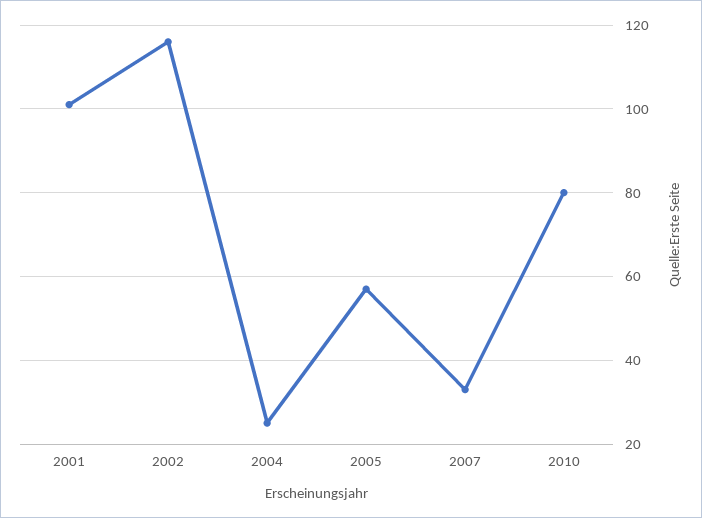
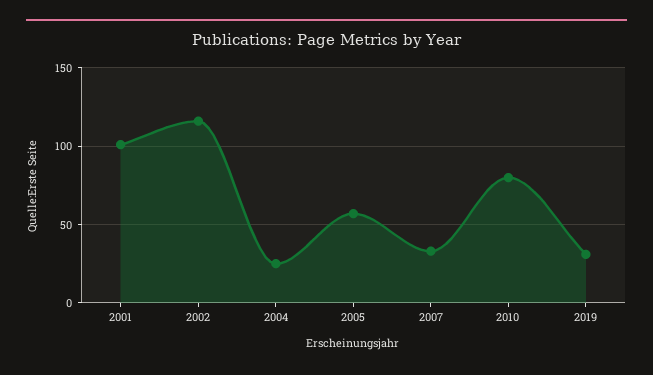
2019: none -> 30

